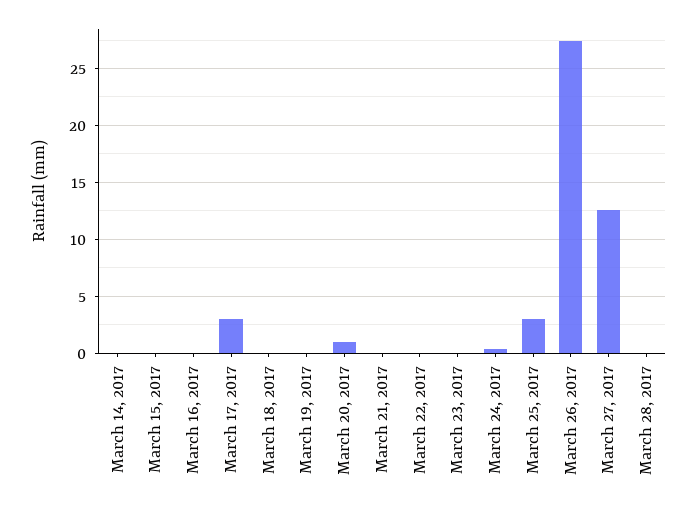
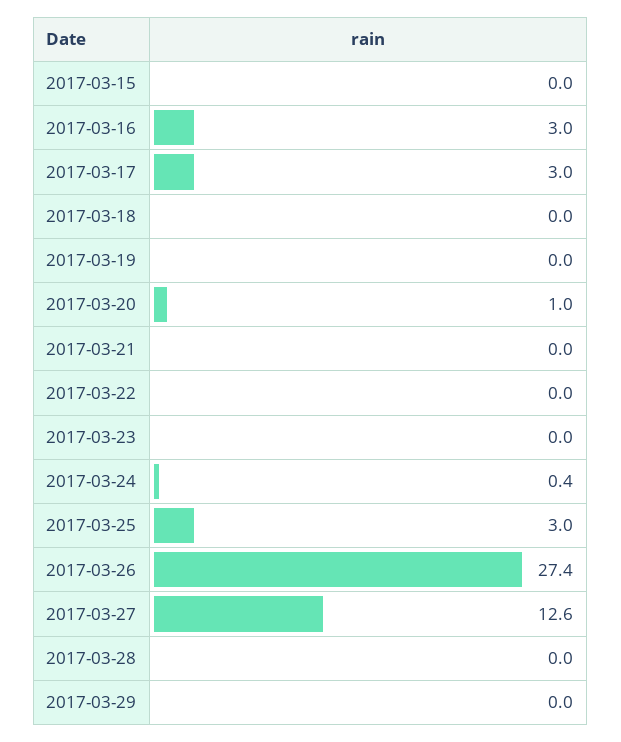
March 14, 2017: 0 -> none
March 16, 2017: 0 -> 3
2017-03-29: none -> 0

